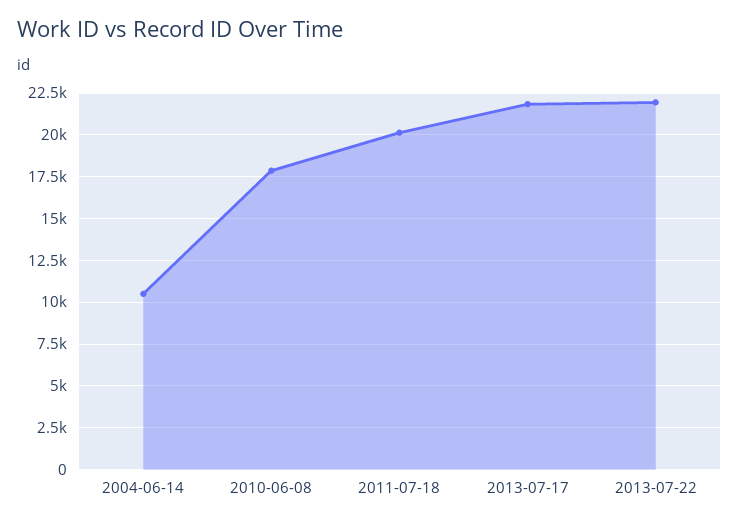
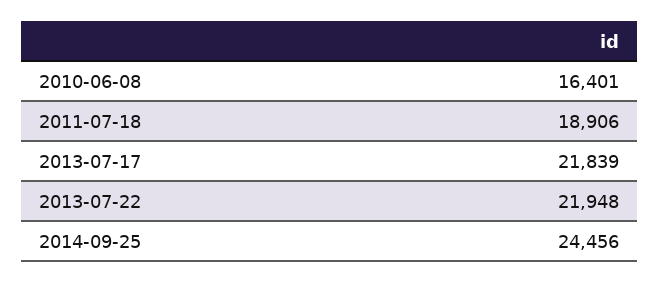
2004-06-14: 10500 -> none
2010-06-08: 18000 -> 16401
2011-07-18: 20000 -> 18906
2014-09-25: none -> 24456

